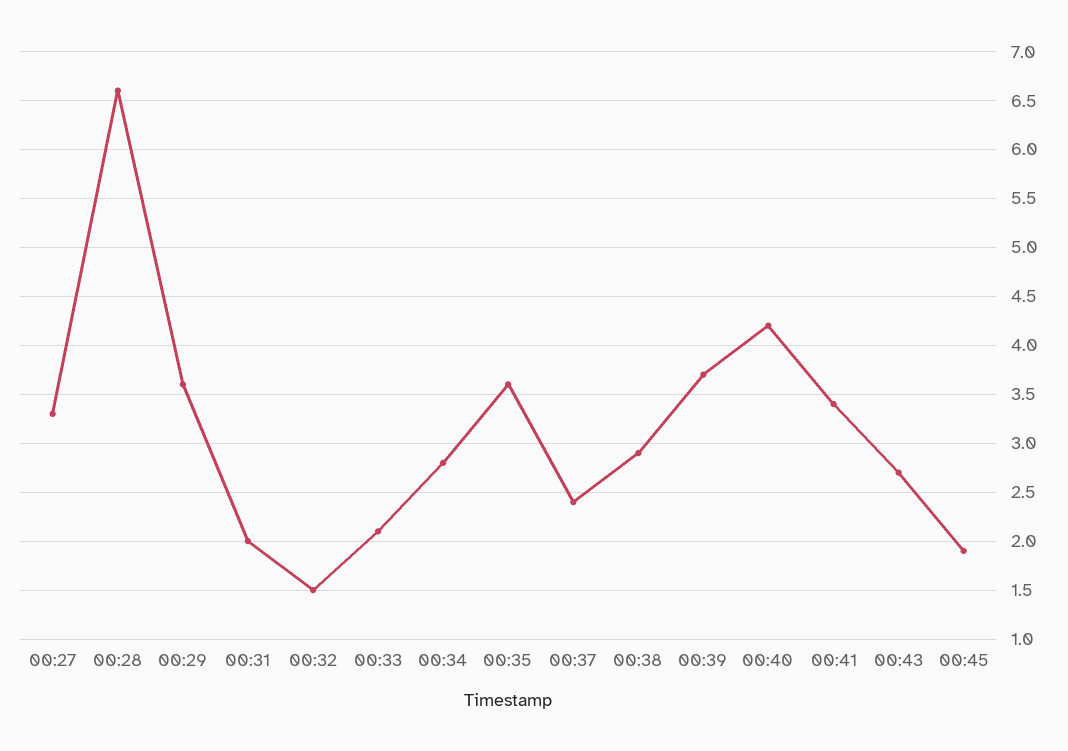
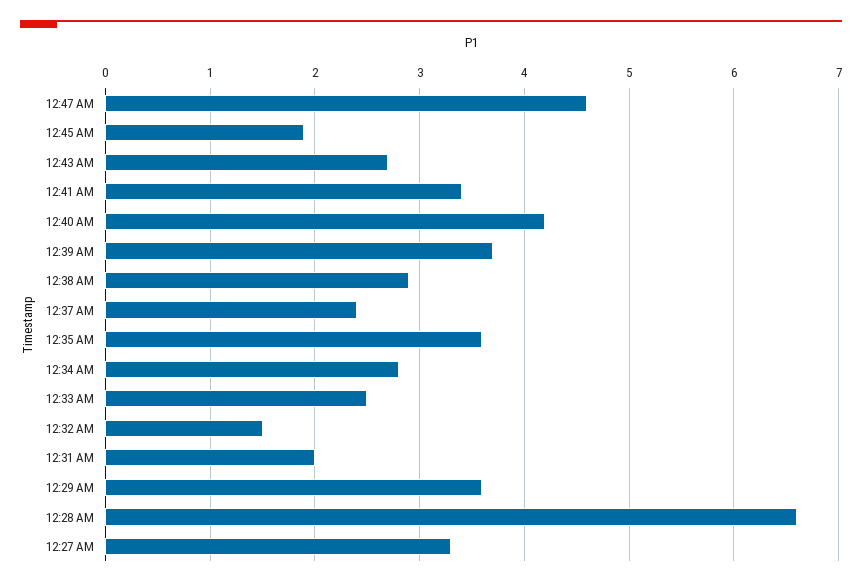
00:33: 2.1 -> 2.5
12:47 AM: none -> 4.6

